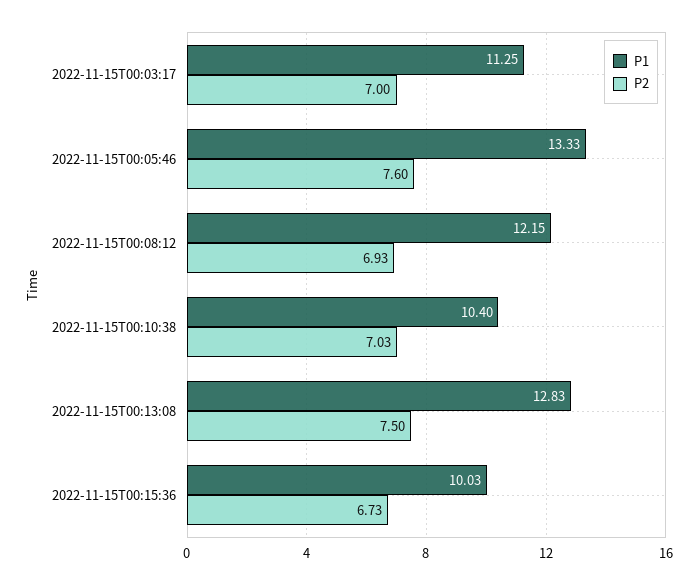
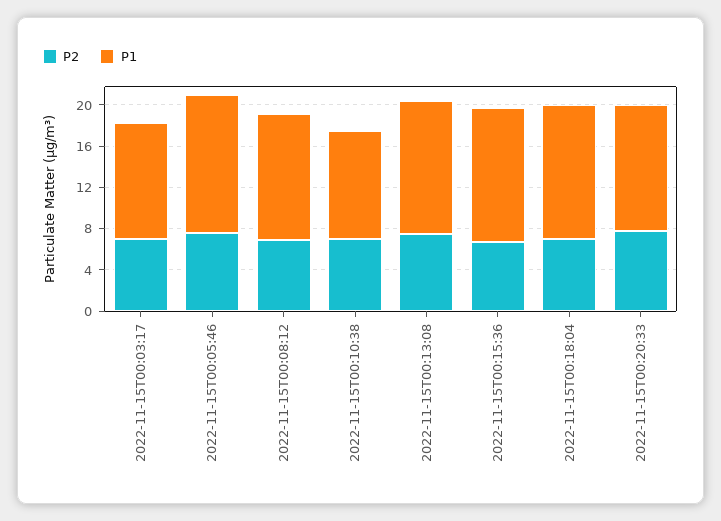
P1, 2022-11-15T00:15:36: 10.03 -> 13
P2, 2022-11-15T00:18:04: none -> 7
P1, 2022-11-15T00:18:04: none -> 13
P2, 2022-11-15T00:20:33: none -> 8
P1, 2022-11-15T00:20:33: none -> 12

